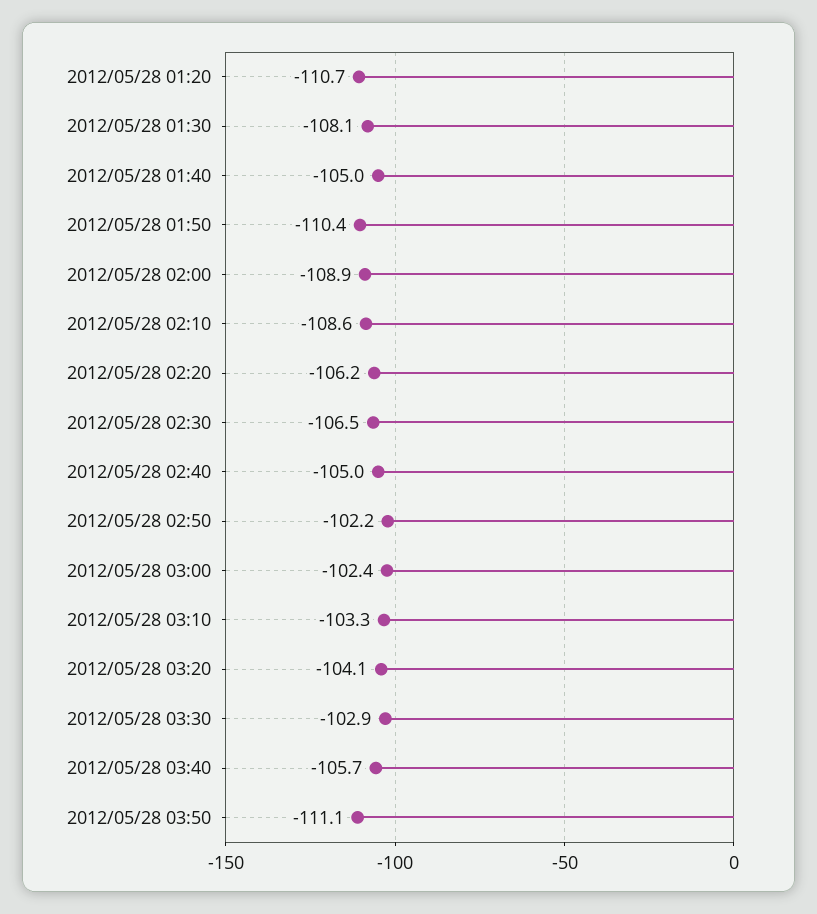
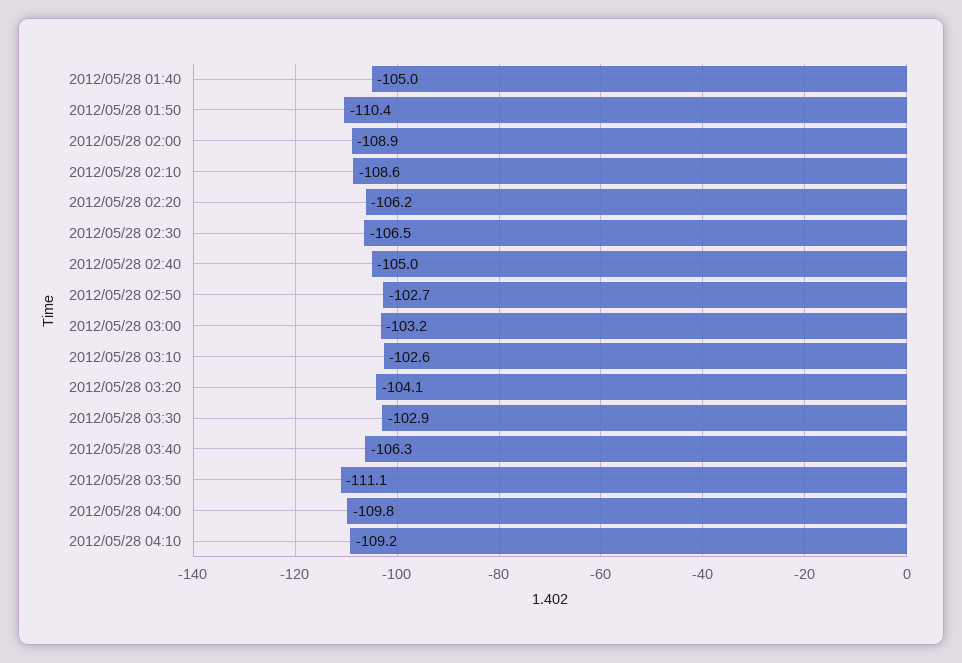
2012/05/28 01:20: -110.7 -> none
2012/05/28 01:30: -108.1 -> none
2012/05/28 02:50: -102.2 -> -102.7
2012/05/28 03:00: -102.4 -> -103.2
2012/05/28 03:10: -103.3 -> -102.6
2012/05/28 03:40: -105.7 -> -106.3
2012/05/28 04:00: none -> -109.8
2012/05/28 04:10: none -> -109.2

